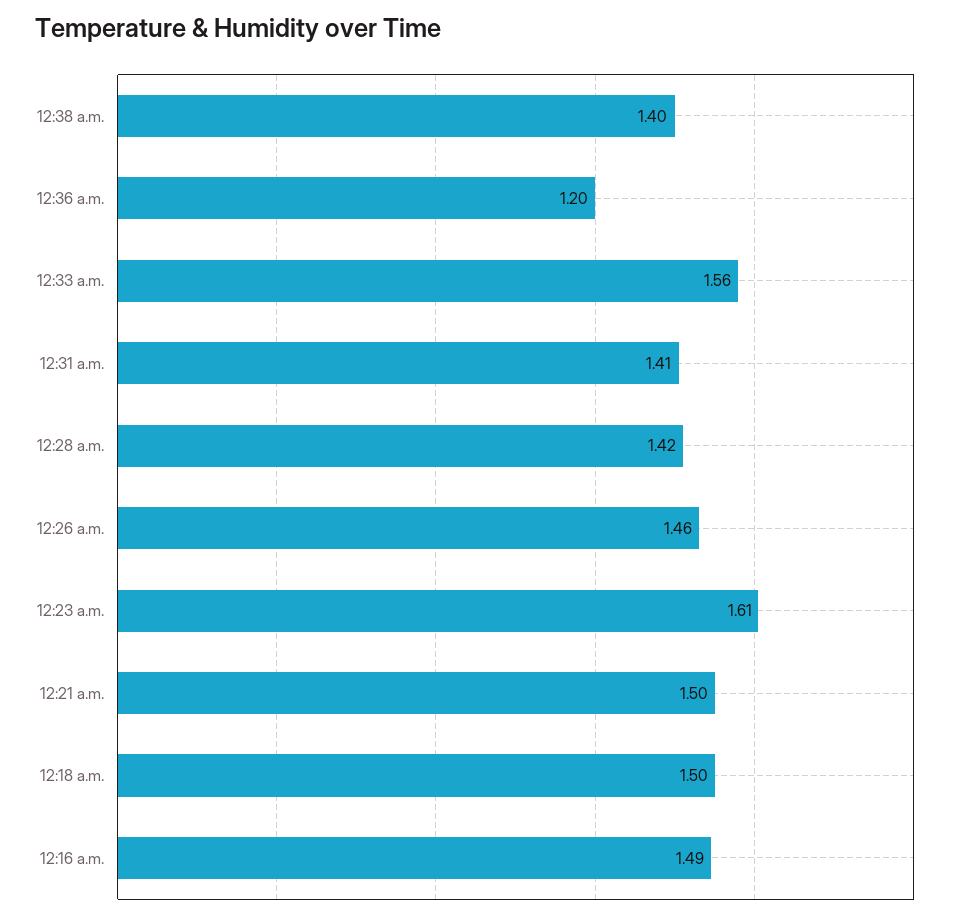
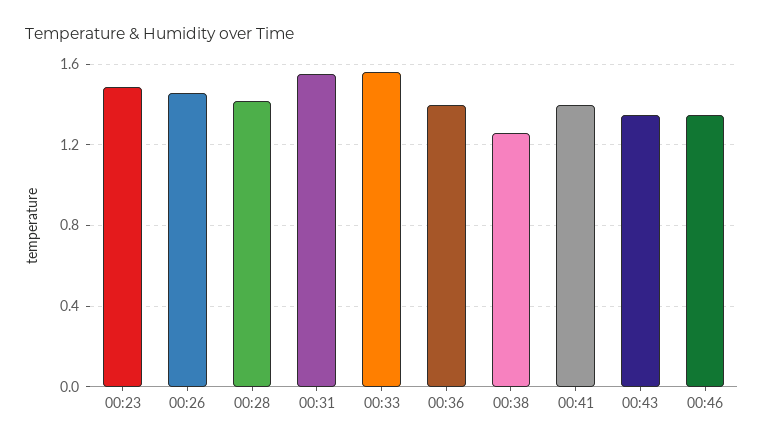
12:38 a.m.: 1.4 -> 1.25
12:36 a.m.: 1.2 -> 1.4
12:31 a.m.: 1.41 -> 1.55
12:23 a.m.: 1.61 -> 1.5
12:21 a.m.: 1.5 -> none
12:18 a.m.: 1.5 -> none
12:16 a.m.: 1.49 -> none
00:41: none -> 1.4
00:43: none -> 1.35
00:46: none -> 1.35

